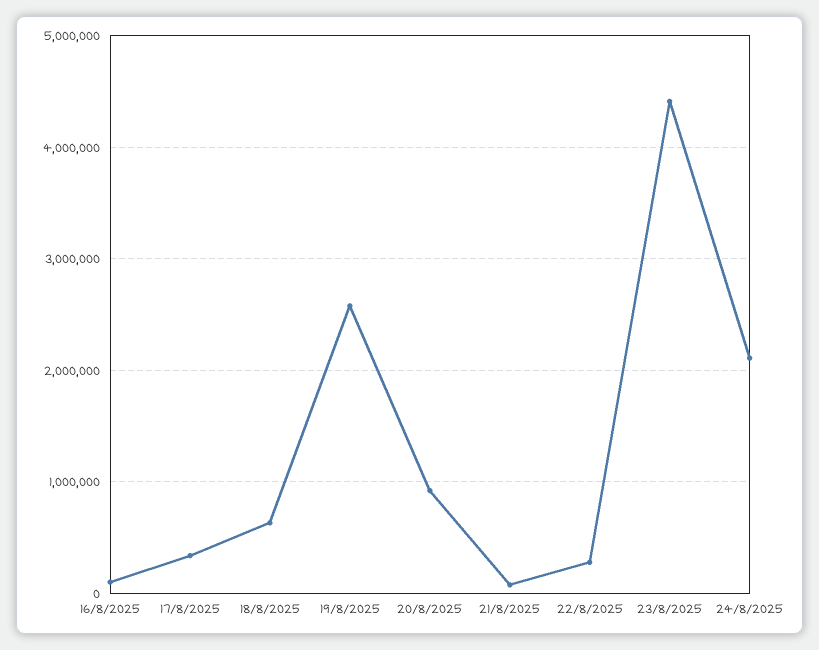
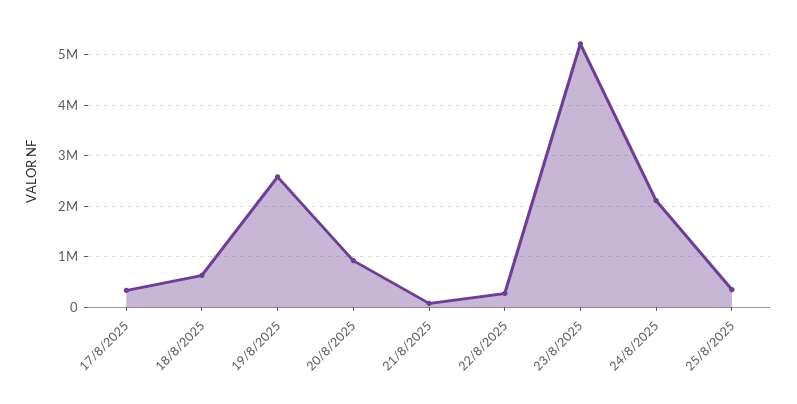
16/8/2025: 100000 -> none
23/8/2025: 4400000 -> 5200000
25/8/2025: none -> 400000

